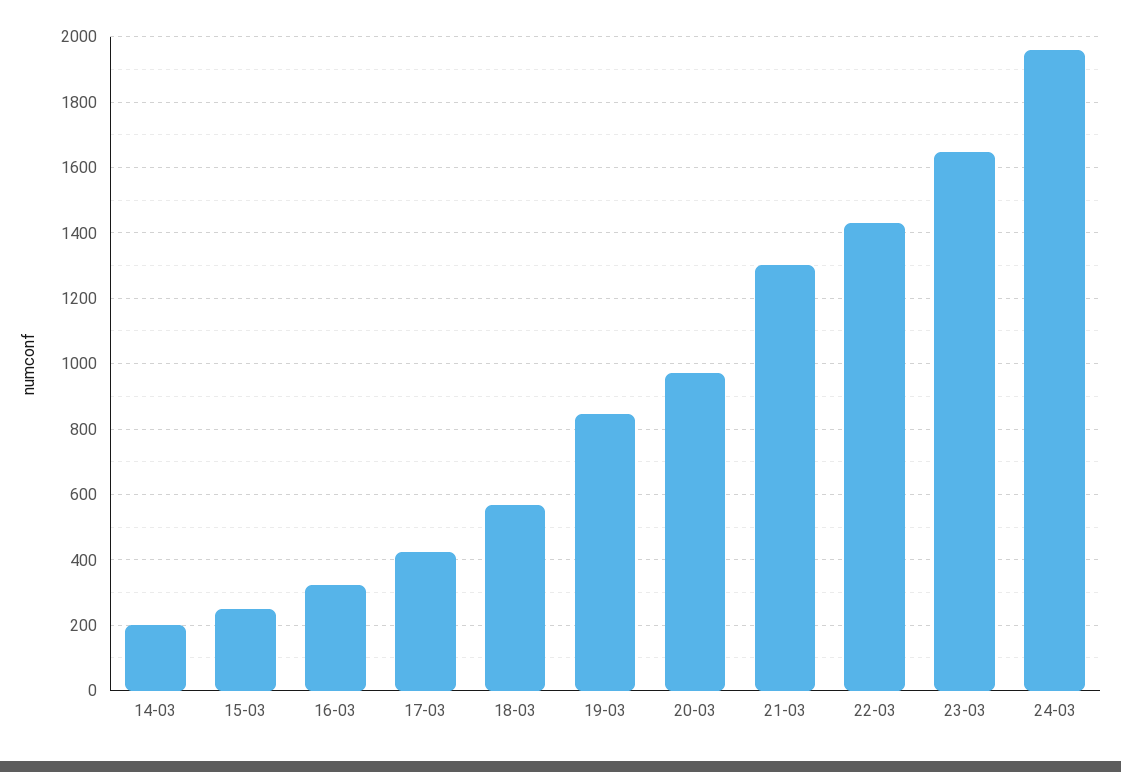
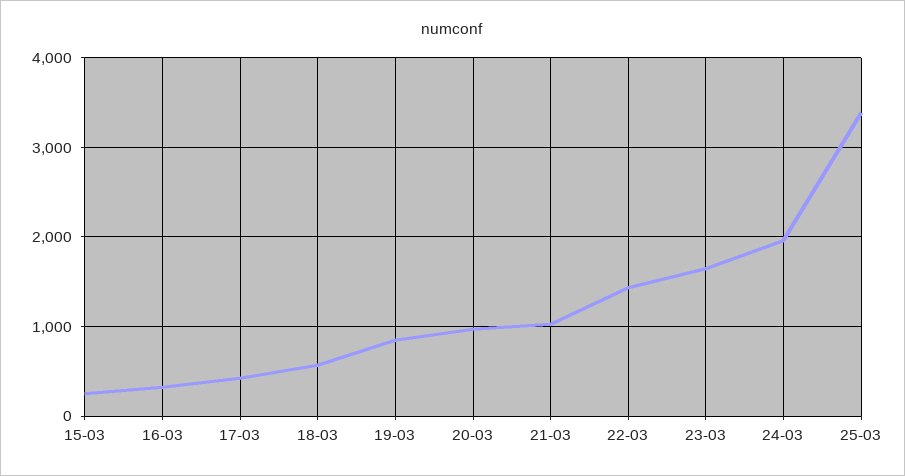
14-03: 200 -> none
21-03: 1300 -> 1000
25-03: none -> 3400

